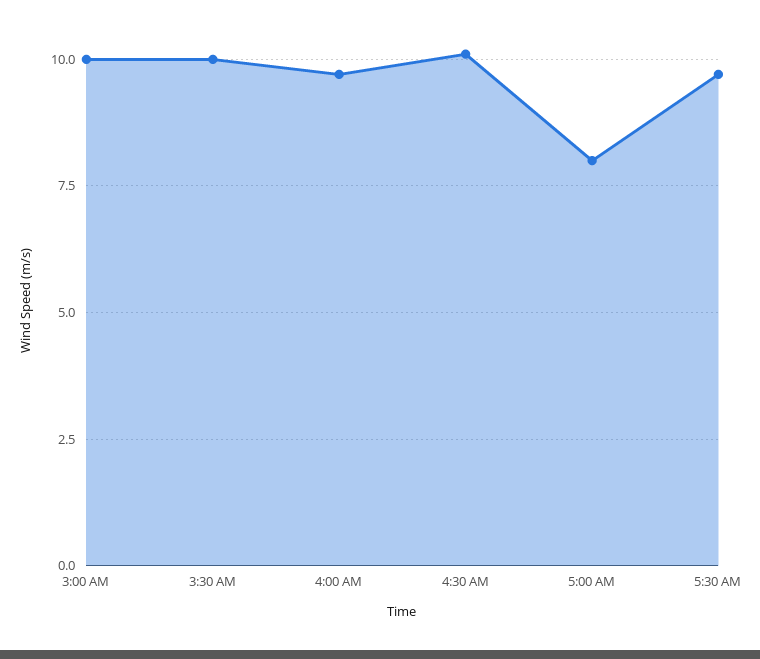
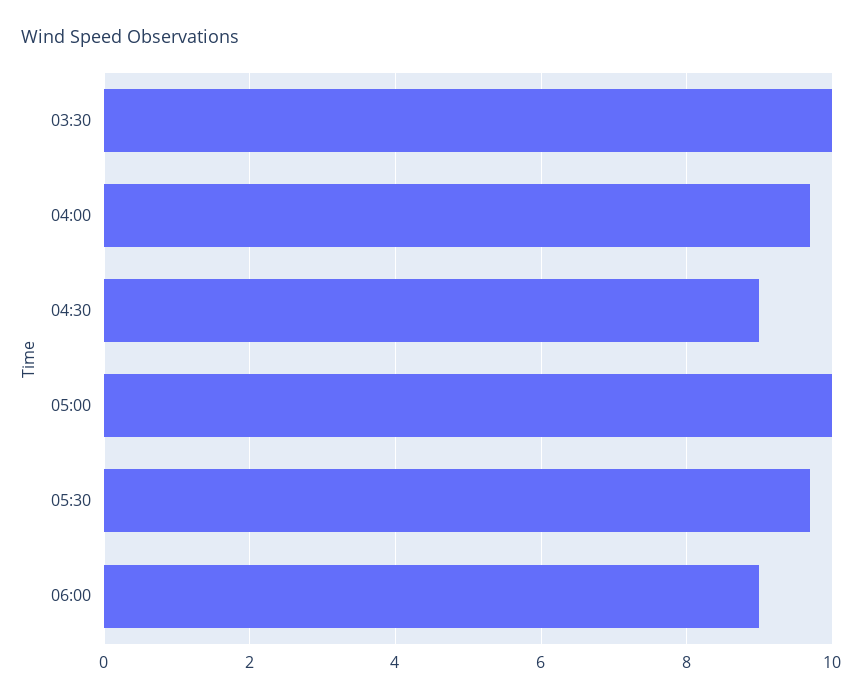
3:00 AM: 10 -> none
4:30 AM: 10 -> 9
5:00 AM: 8 -> 10
06:00: none -> 9

